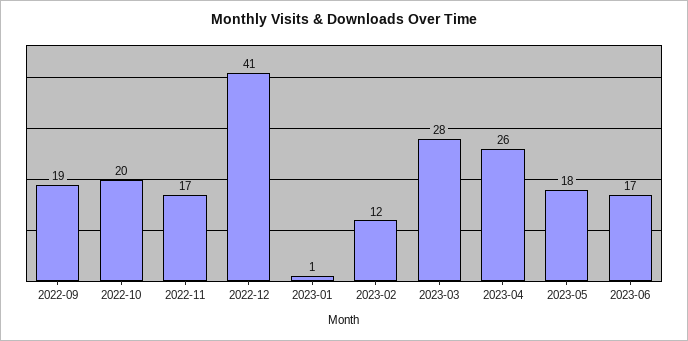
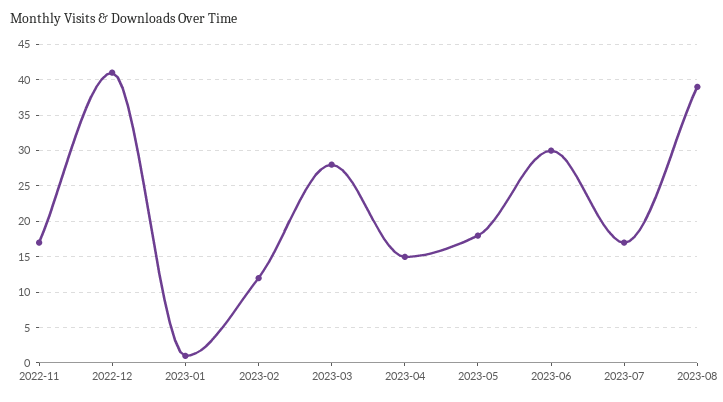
2022-09: 19 -> none
2022-10: 20 -> none
2023-04: 26 -> 15
2023-06: 17 -> 30
2023-07: none -> 17
2023-08: none -> 39

